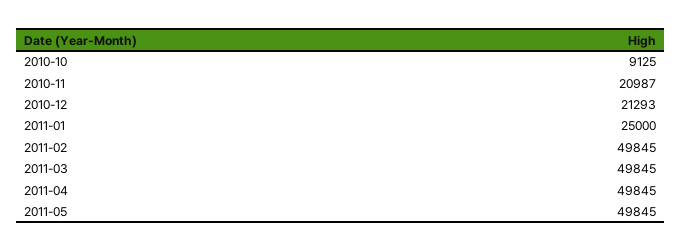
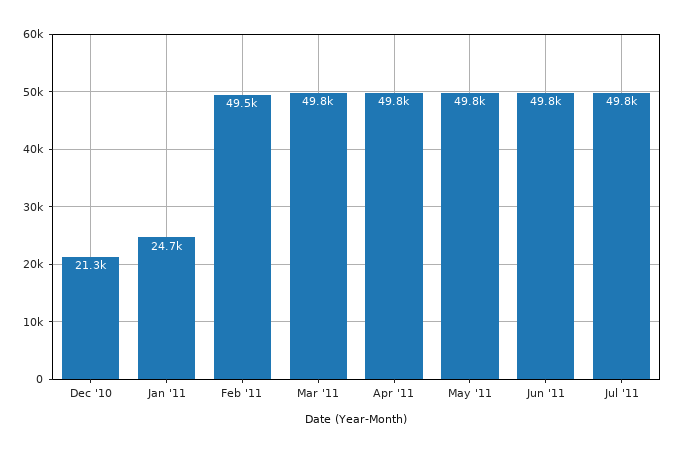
2010-10: 9125 -> none
2010-11: 20987 -> none
2011-01: 25000 -> 24700
2011-02: 49845 -> 49500
Jun '11: none -> 49800
Jul '11: none -> 49800

